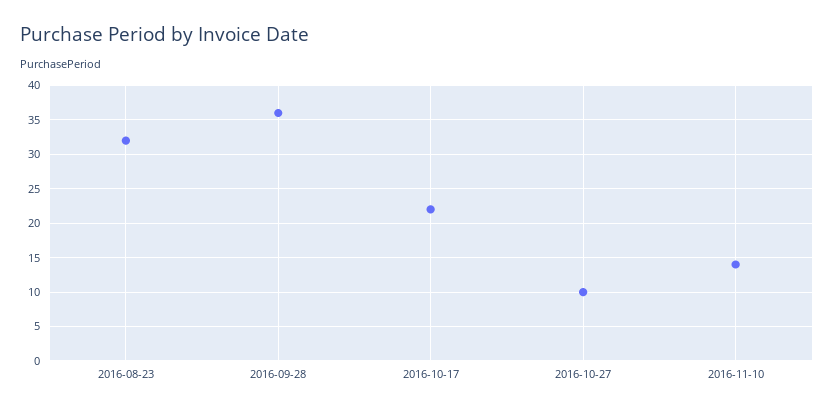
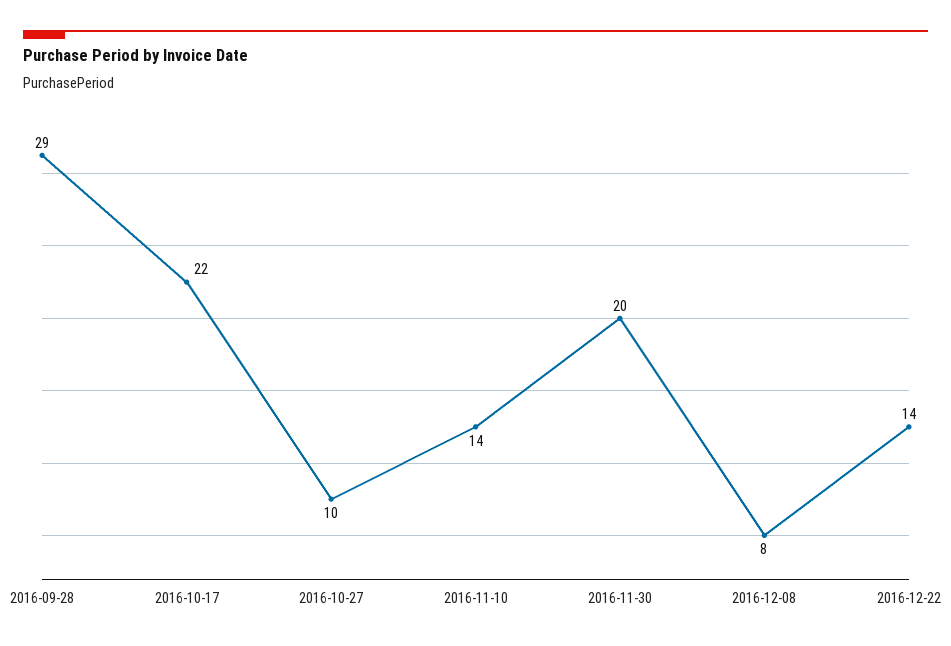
2016-08-23: 32 -> none
2016-09-28: 36 -> 29
2016-11-30: none -> 20
2016-12-08: none -> 8
2016-12-22: none -> 14

